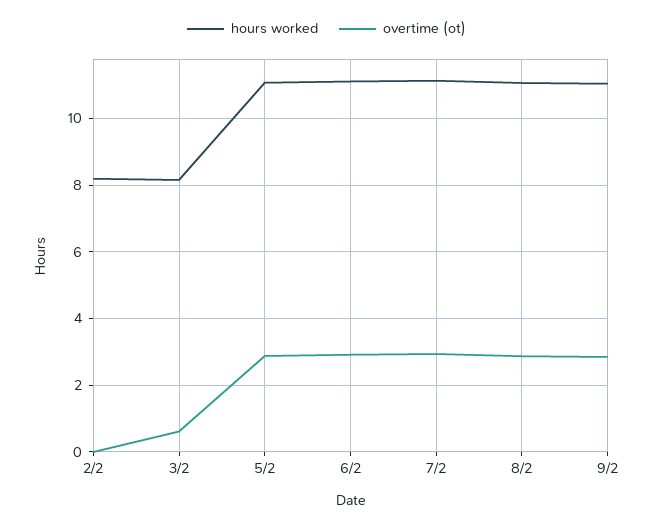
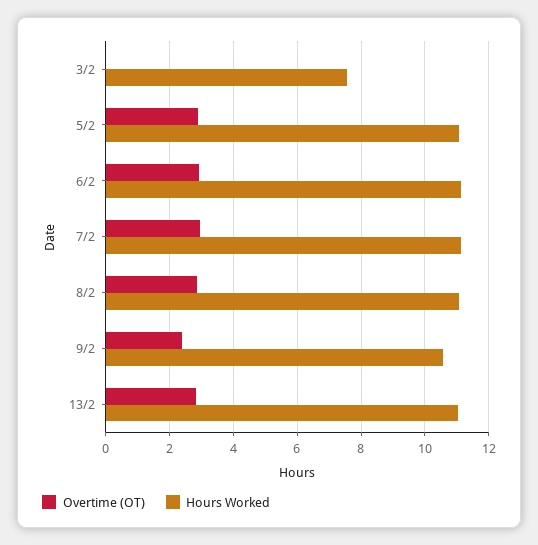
hours worked, 2/2: 8.2 -> none
overtime (ot), 2/2: 0 -> none
hours worked, 3/2: 8.2 -> 7.6
overtime (ot), 3/2: 0.6 -> 0
hours worked, 9/2: 11 -> 10.6
overtime (ot), 9/2: 2.8 -> 2.4
overtime (ot), 13/2: none -> 2.8
hours worked, 13/2: none -> 11

